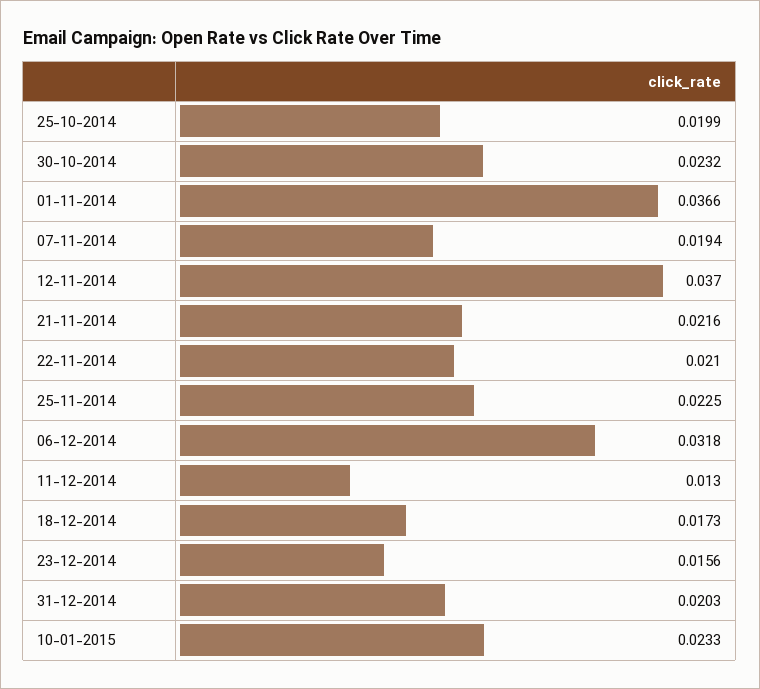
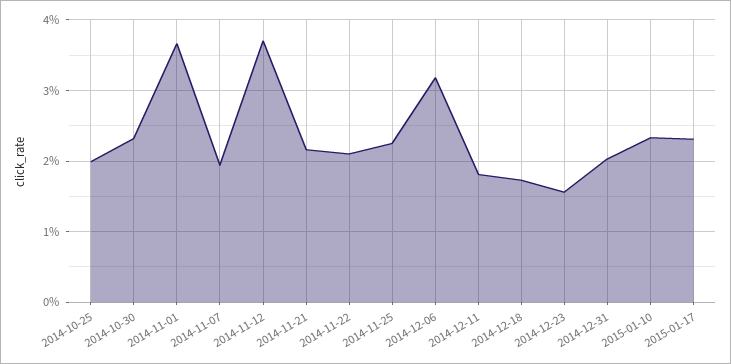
11-12-2014: 0.013 -> 0.018
2015-01-17: none -> 0.023

